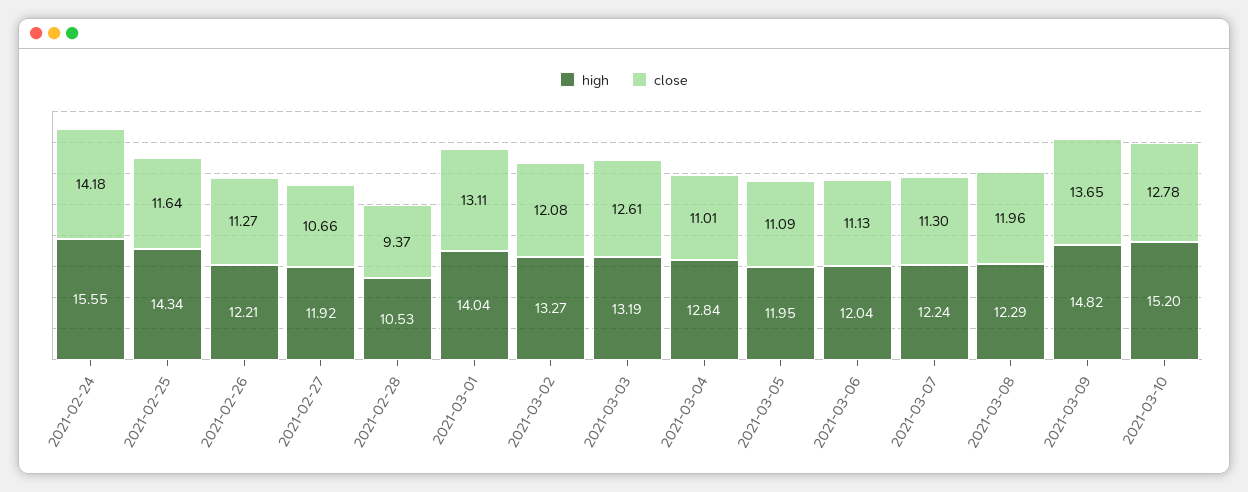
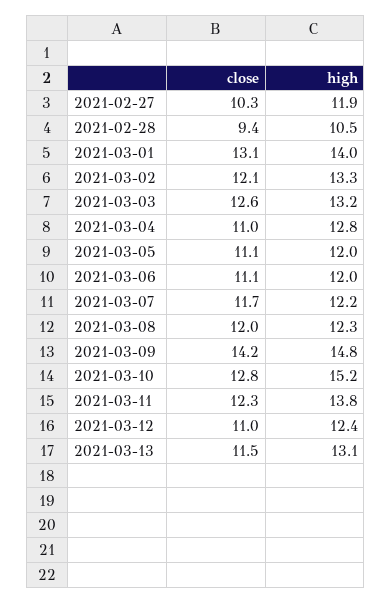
high, 2021-02-24: 15.55 -> none
close, 2021-02-24: 14.18 -> none
high, 2021-02-25: 14.34 -> none
close, 2021-02-25: 11.64 -> none
high, 2021-02-26: 12.21 -> none
close, 2021-02-26: 11.27 -> none
close, 2021-02-27: 10.66 -> 10.3
close, 2021-03-07: 11.3 -> 11.7
close, 2021-03-09: 13.65 -> 14.2
close, 2021-03-11: none -> 12.3
high, 2021-03-11: none -> 13.8
close, 2021-03-12: none -> 11
high, 2021-03-12: none -> 12.4
close, 2021-03-13: none -> 11.5
high, 2021-03-13: none -> 13.1

